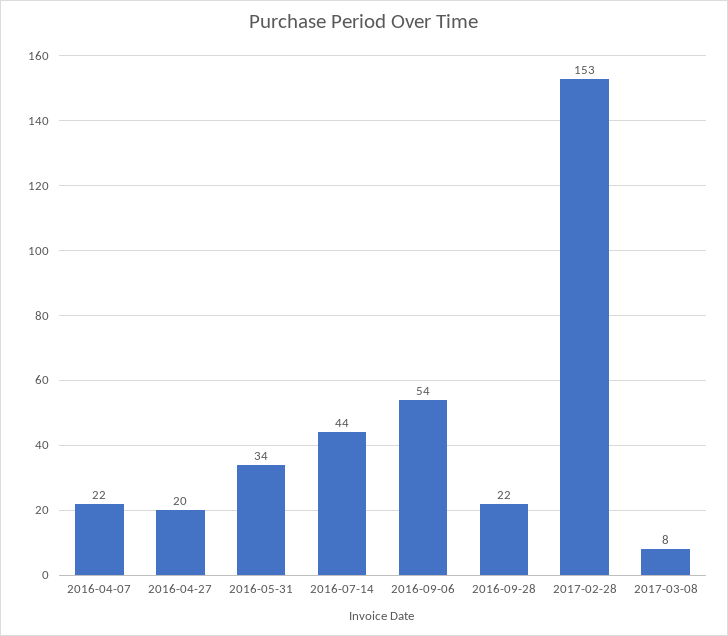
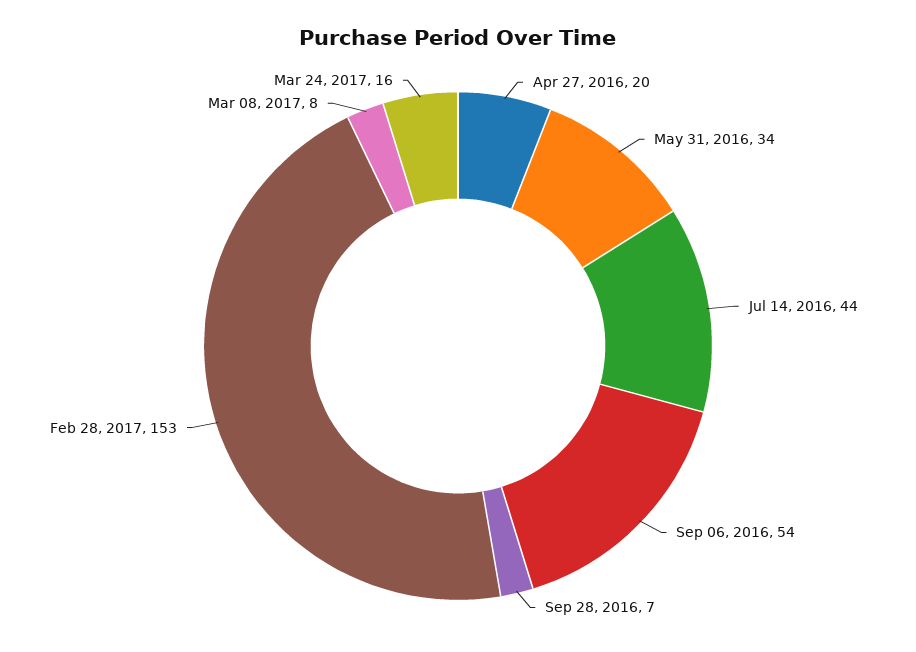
2016-04-07: 22 -> none
2016-09-28: 22 -> 7
Mar 24, 2017: none -> 16

